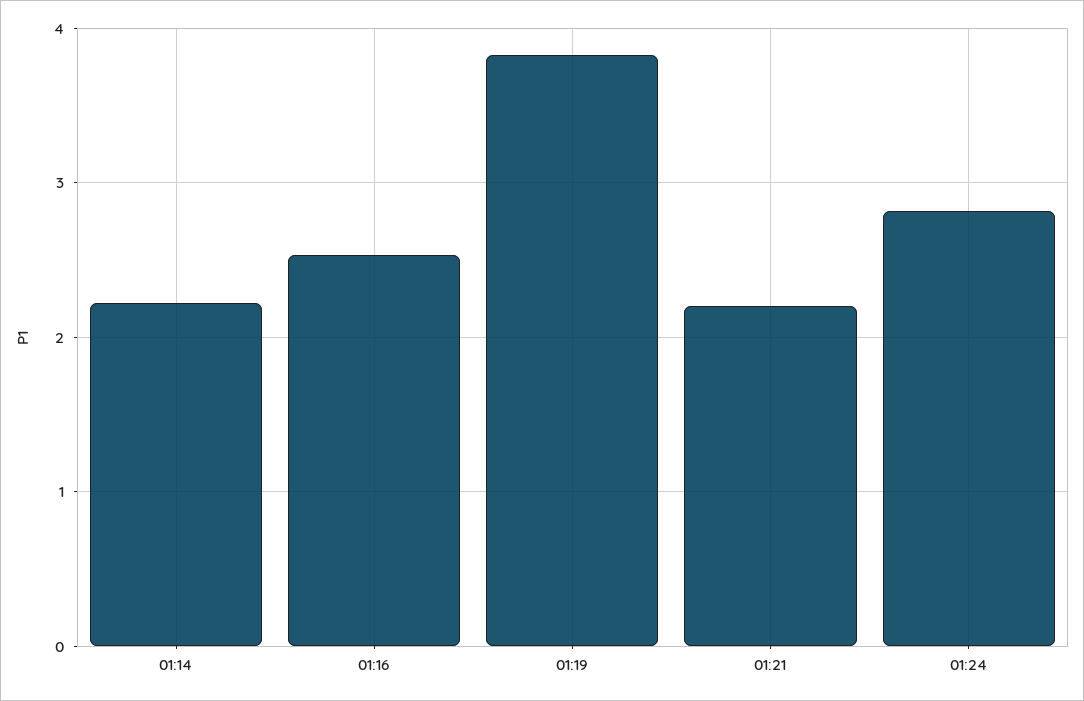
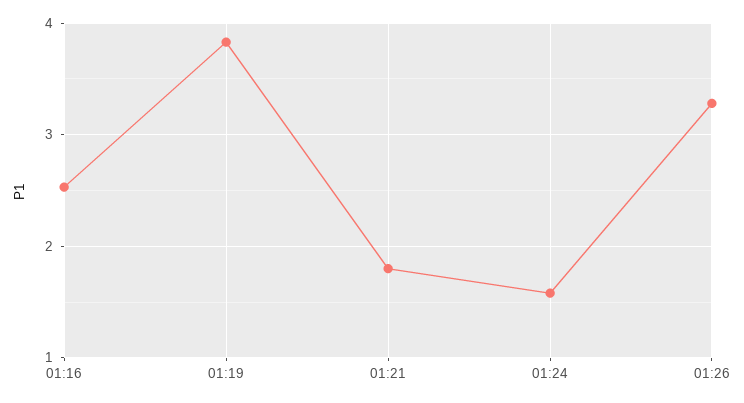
01:14: 2.2 -> none
01:21: 2.2 -> 1.8
01:24: 2.8 -> 1.6
01:26: none -> 3.3

